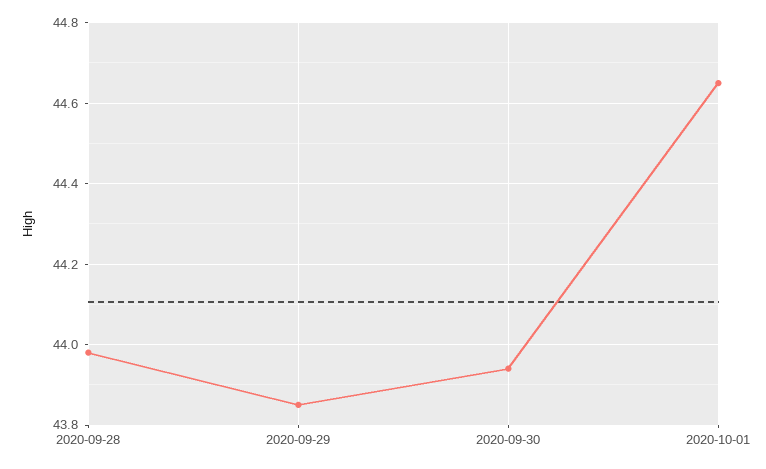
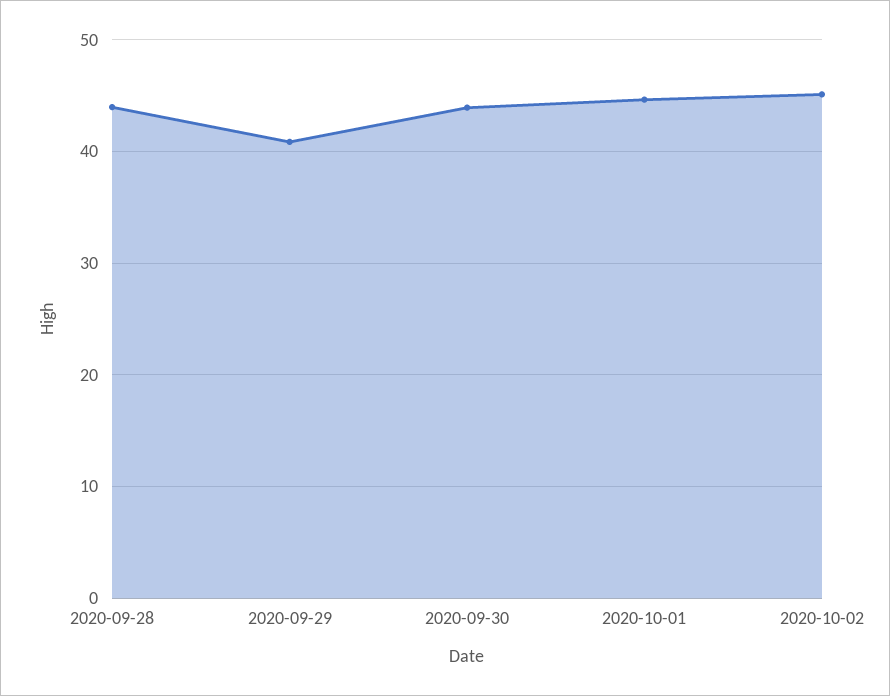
2020-09-29: 43.85 -> 41
2020-10-02: none -> 45

